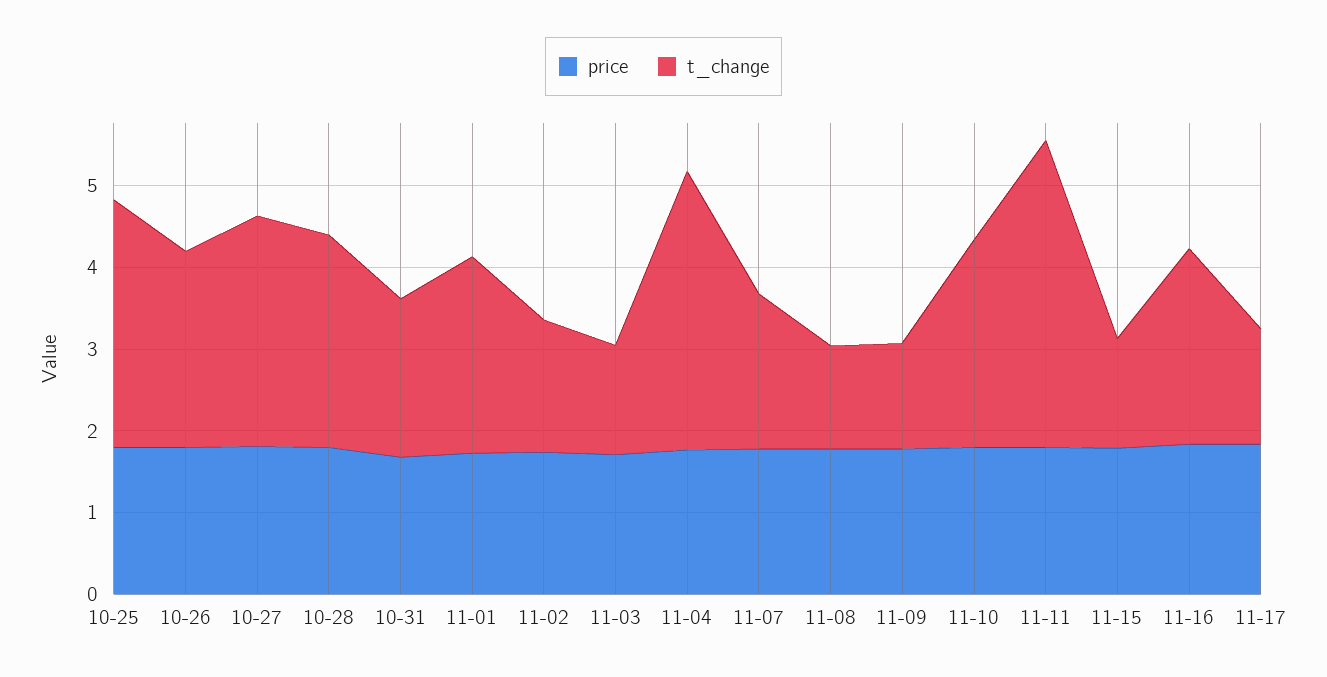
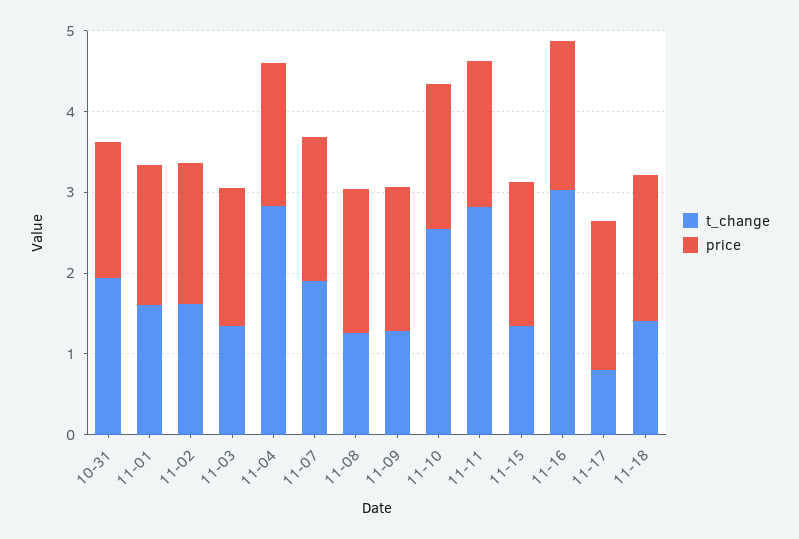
price, 10-25: 1.8 -> none
t_change, 10-25: 3 -> none
price, 10-26: 1.8 -> none
t_change, 10-26: 2.4 -> none
price, 10-27: 1.8 -> none
t_change, 10-27: 2.8 -> none
price, 10-28: 1.8 -> none
t_change, 10-28: 2.6 -> none
t_change, 11-01: 2.4 -> 1.6
t_change, 11-04: 3.4 -> 2.8
t_change, 11-11: 3.8 -> 2.8
t_change, 11-16: 2.4 -> 3
t_change, 11-17: 1.4 -> 0.8
t_change, 11-18: none -> 1.4
price, 11-18: none -> 1.8

